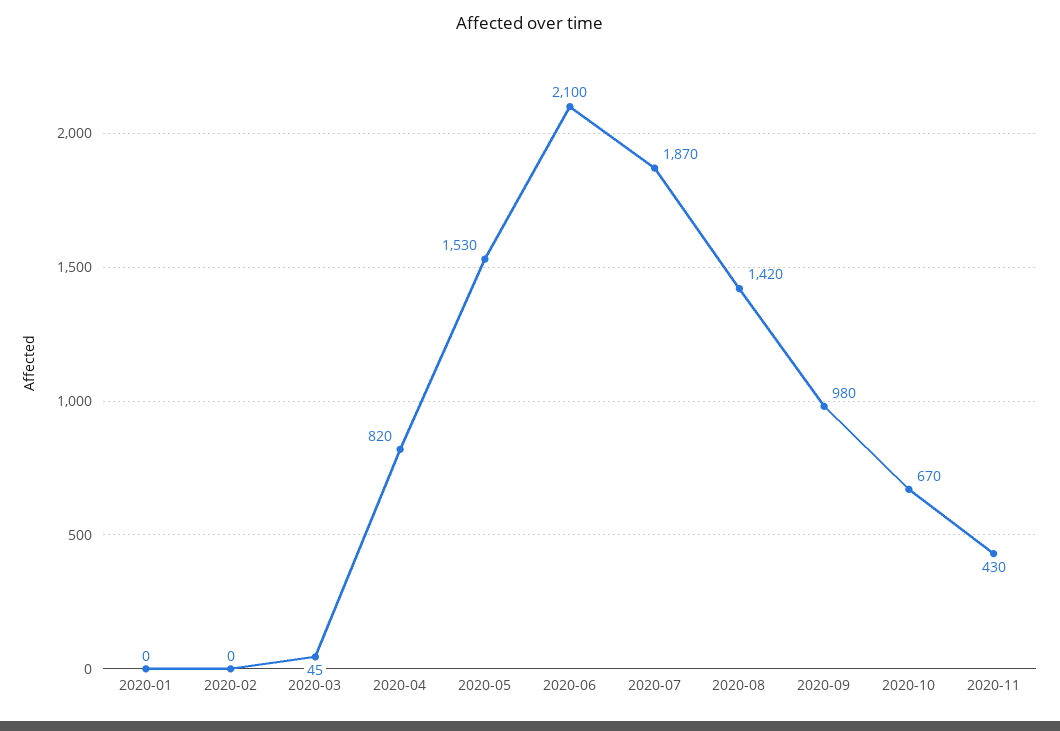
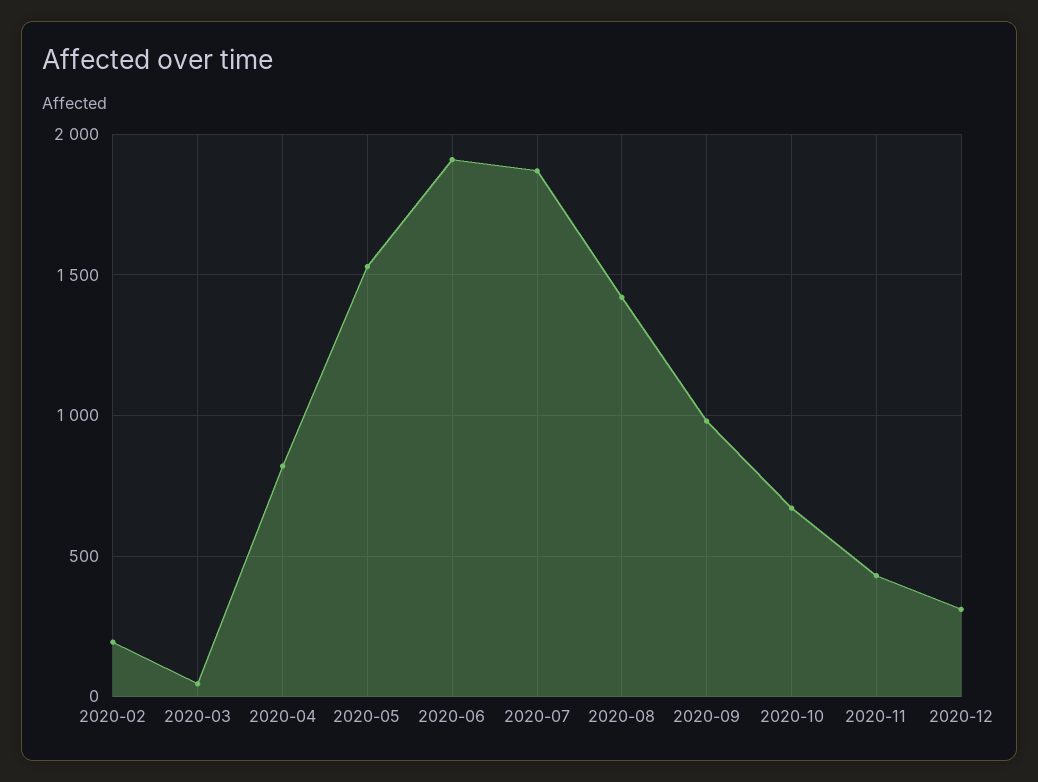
2020-01: 0 -> none
2020-02: 0 -> 200
2020-06: 2100 -> 1900
2020-12: none -> 300

